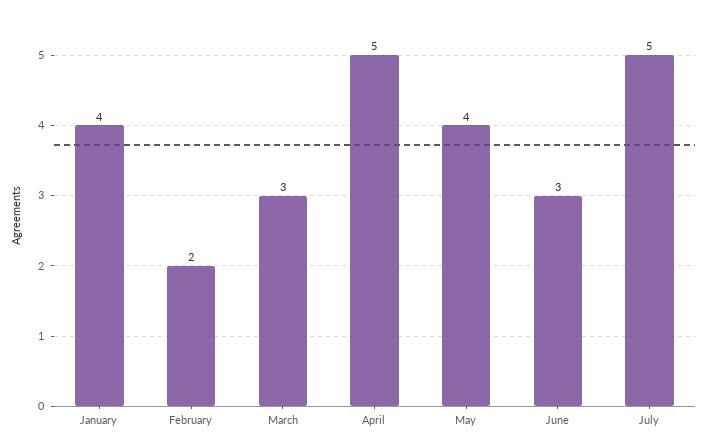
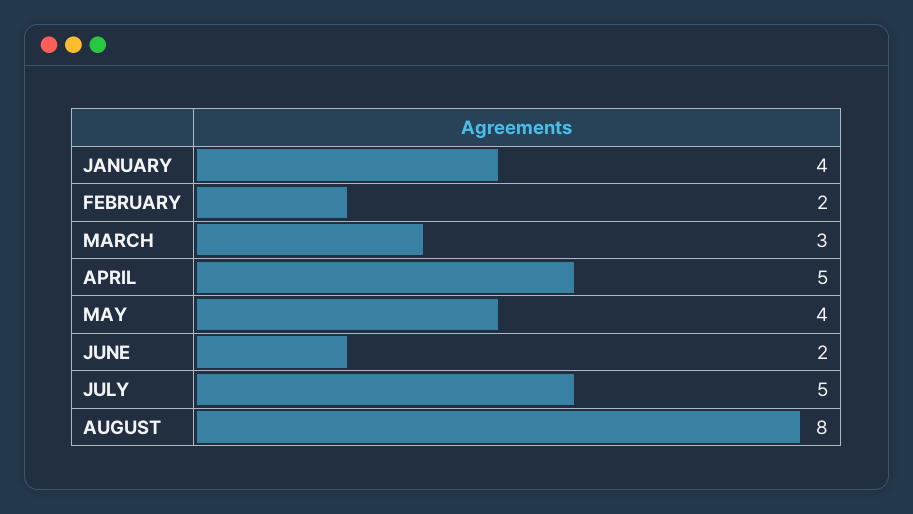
June: 3 -> 2
AUGUST: none -> 8

